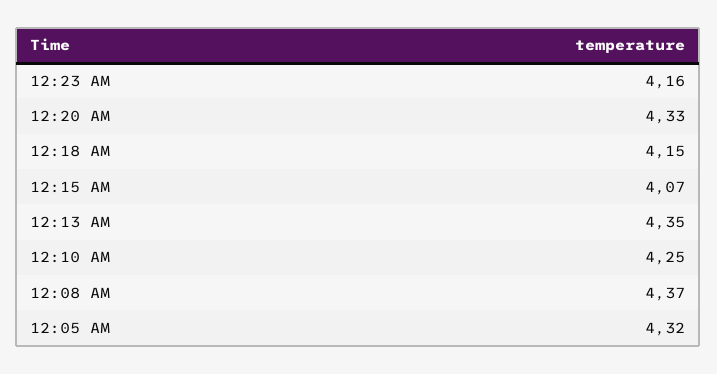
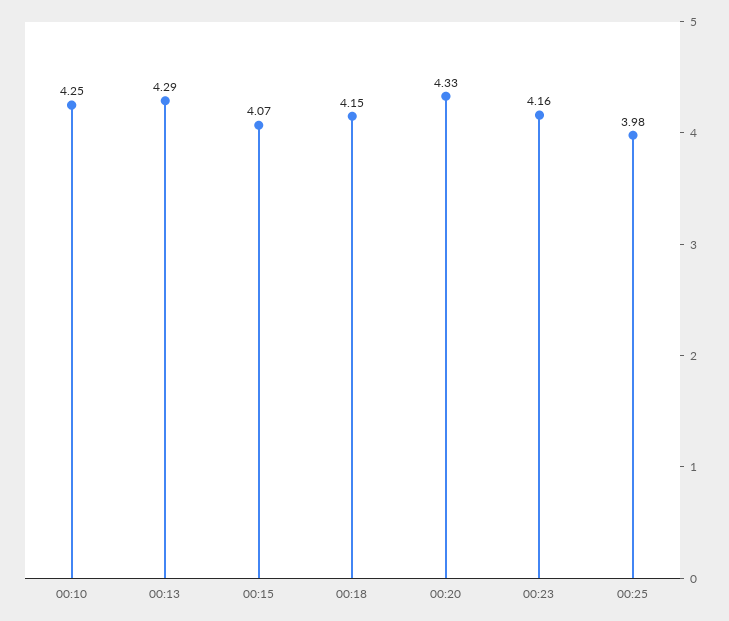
12:13 AM: 4.35 -> 4.29
12:08 AM: 4.37 -> none
12:05 AM: 4.32 -> none
00:25: none -> 3.98

